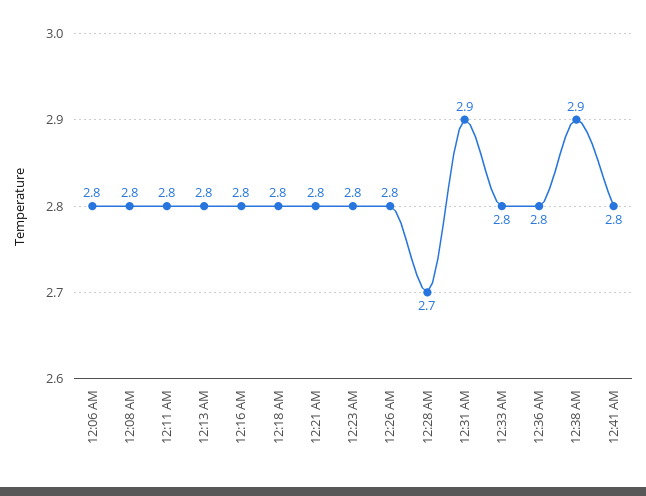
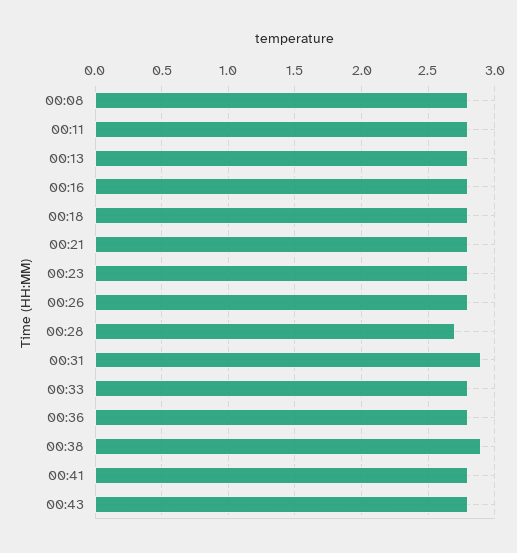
12:06 AM: 2.8 -> none
00:43: none -> 2.8

